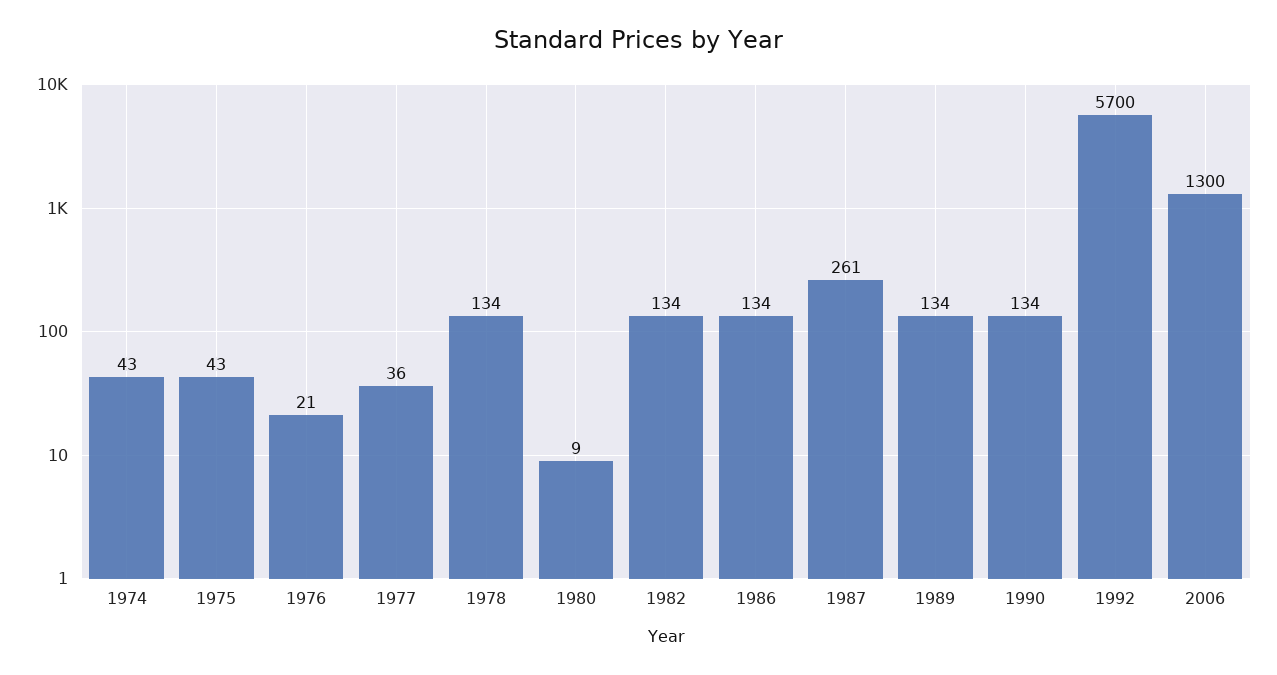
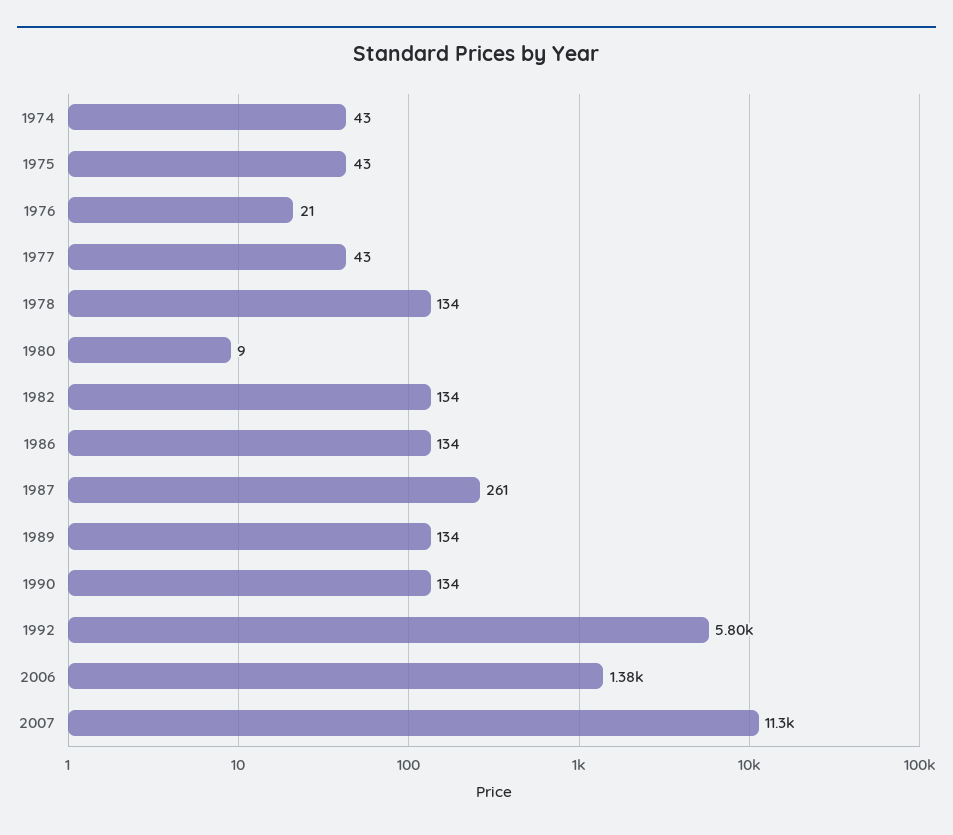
1977: 36 -> 43
1992: 5700 -> 5800
2006: 1300 -> 1380
2007: none -> 11300

